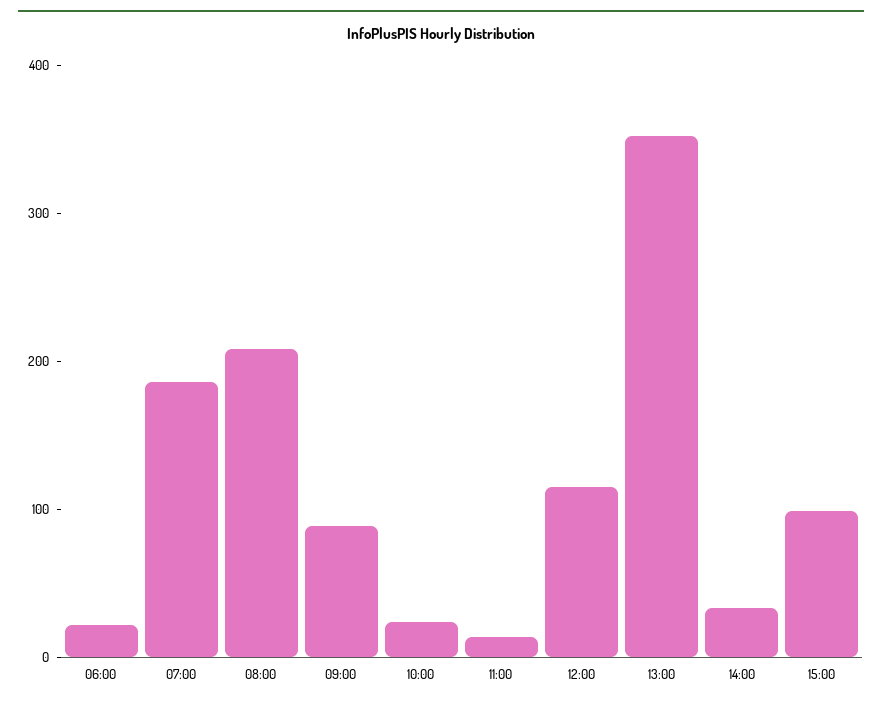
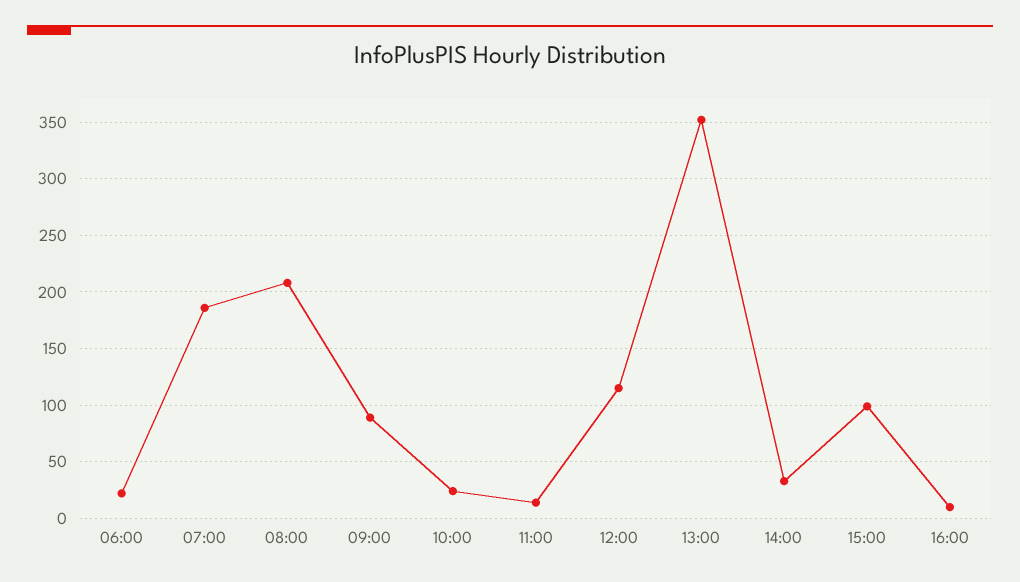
16:00: none -> 10

